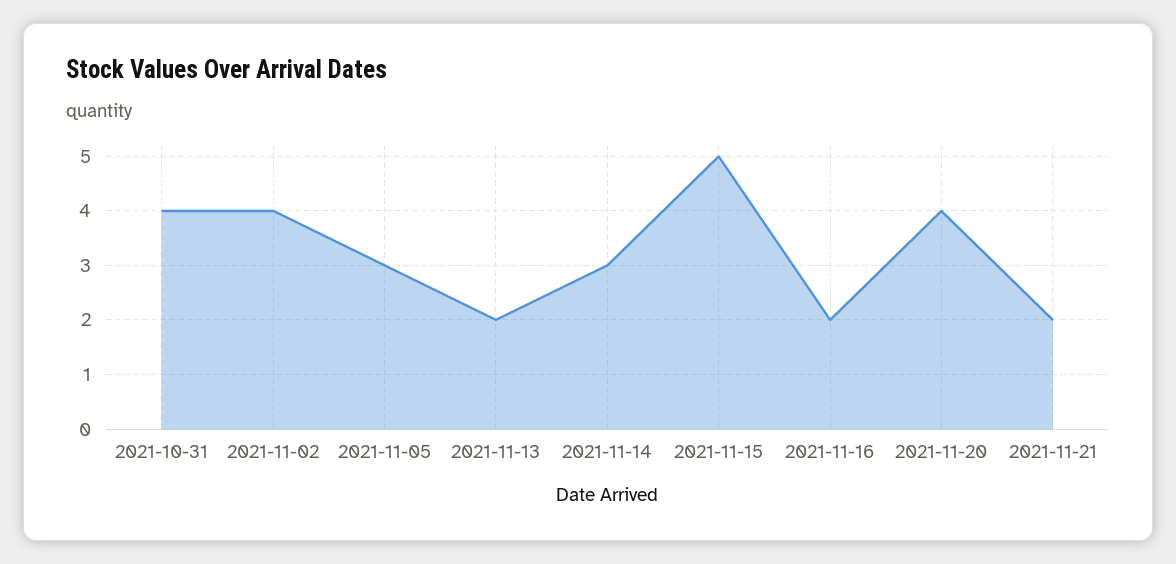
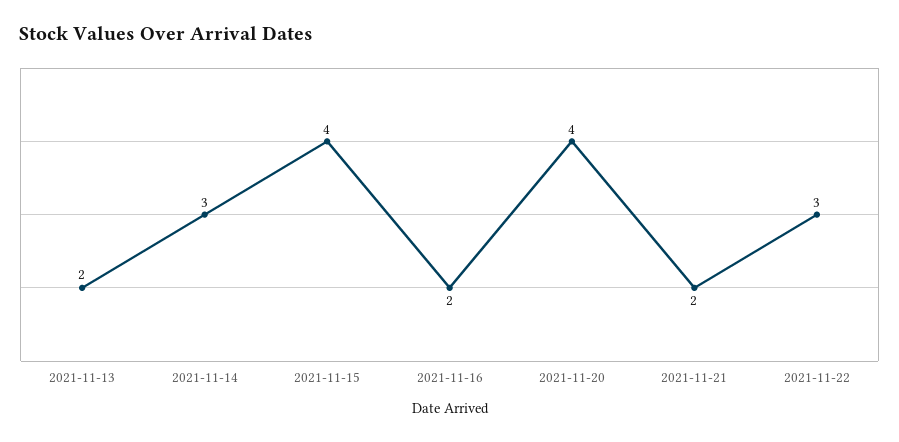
2021-10-31: 4 -> none
2021-11-02: 4 -> none
2021-11-05: 3 -> none
2021-11-15: 5 -> 4
2021-11-22: none -> 3

